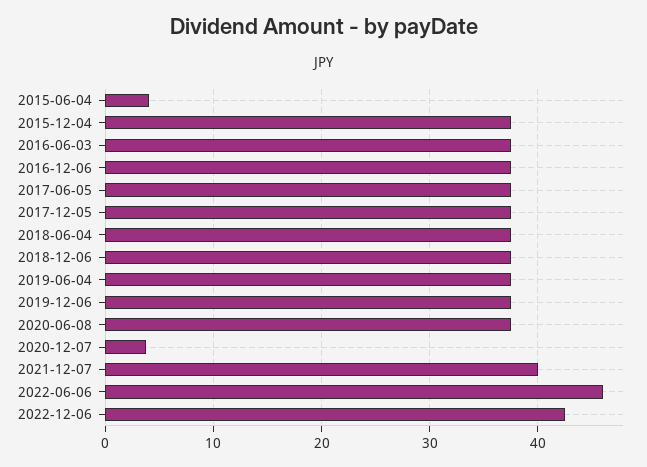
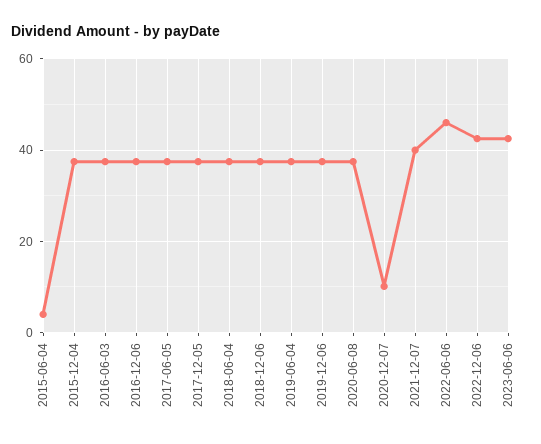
2020-12-07: 4 -> 10
2023-06-06: none -> 42

